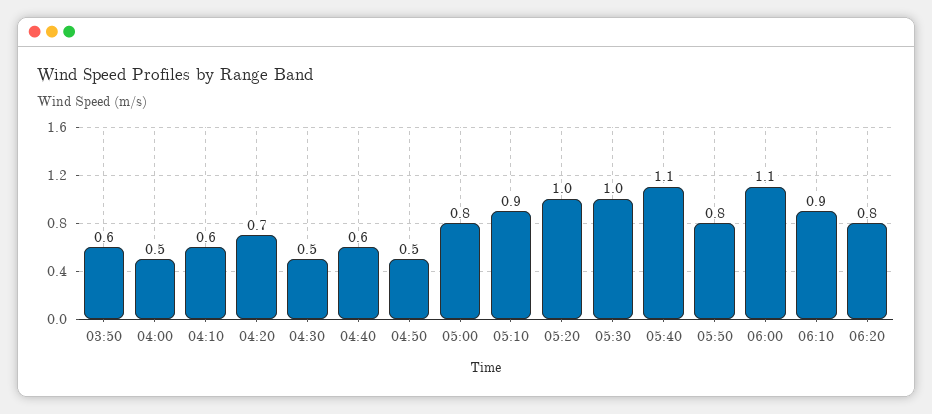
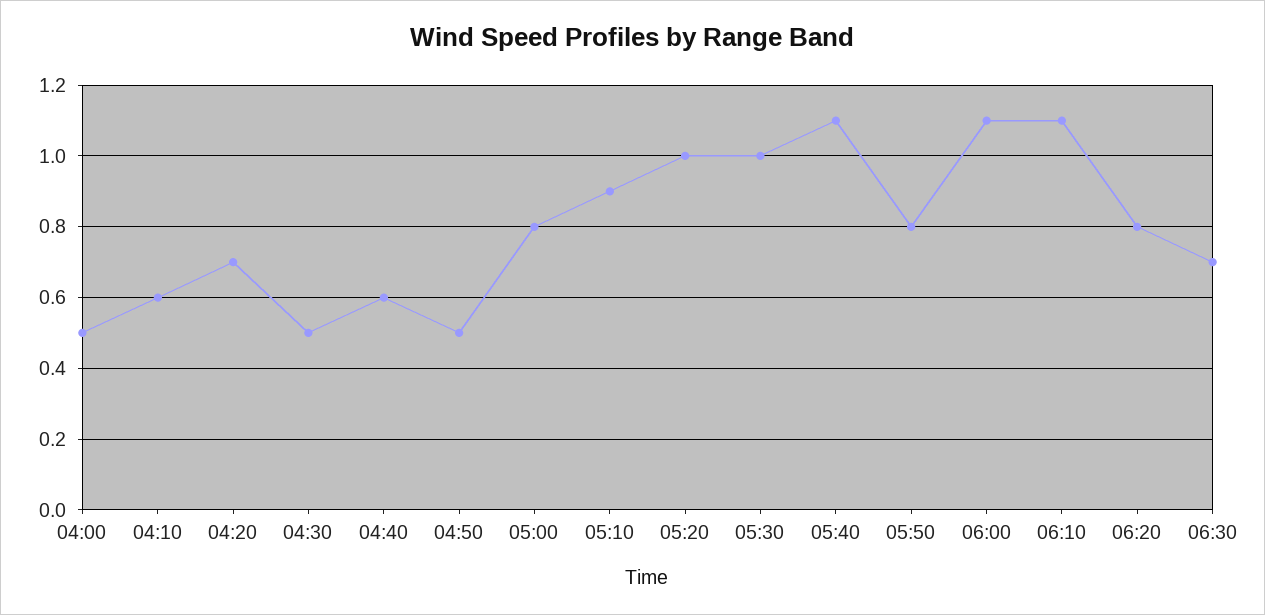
03:50: 0.6 -> none
06:10: 0.9 -> 1.1
06:30: none -> 0.7

